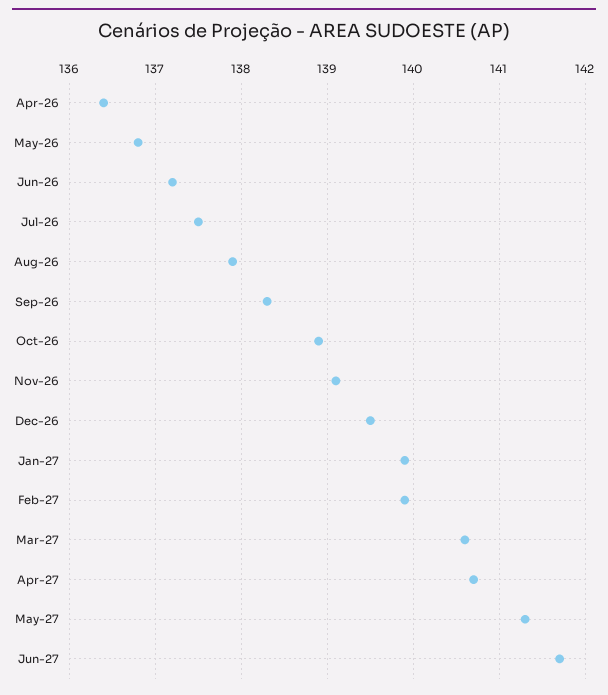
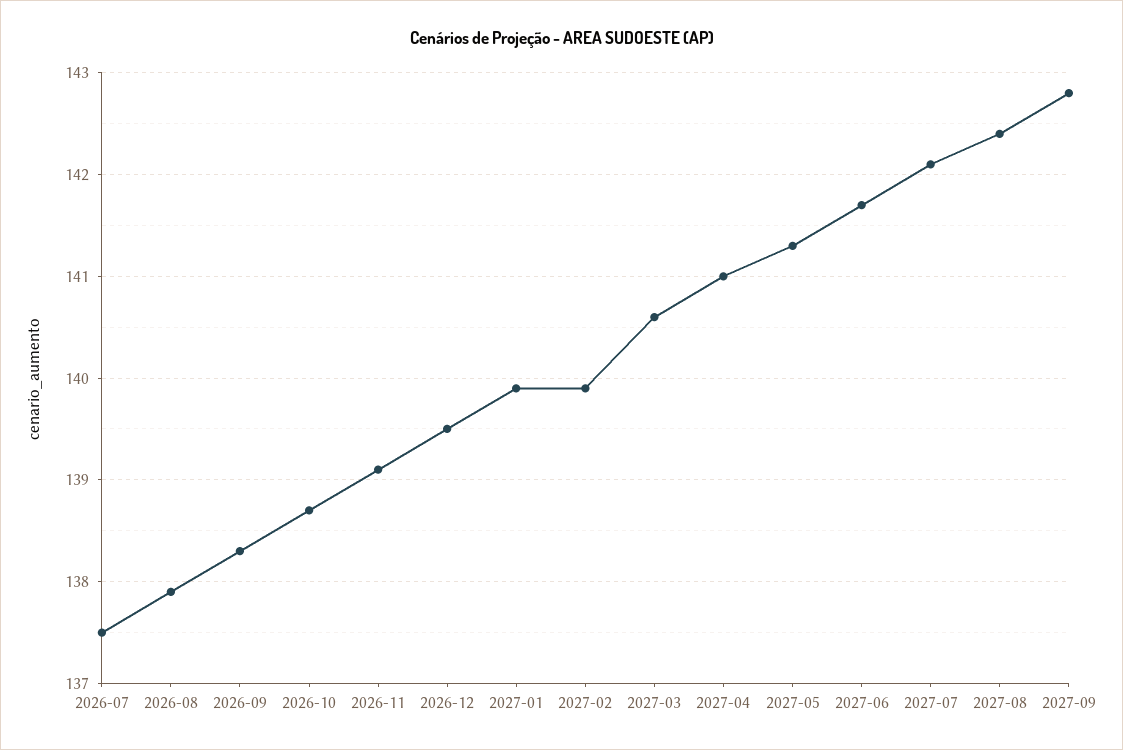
Apr-26: 136.4 -> none
May-26: 136.8 -> none
Jun-26: 137.2 -> none
Oct-26: 138.9 -> 138.7
Apr-27: 140.7 -> 141
2027-07: none -> 142.1
2027-08: none -> 142.4
2027-09: none -> 142.8

